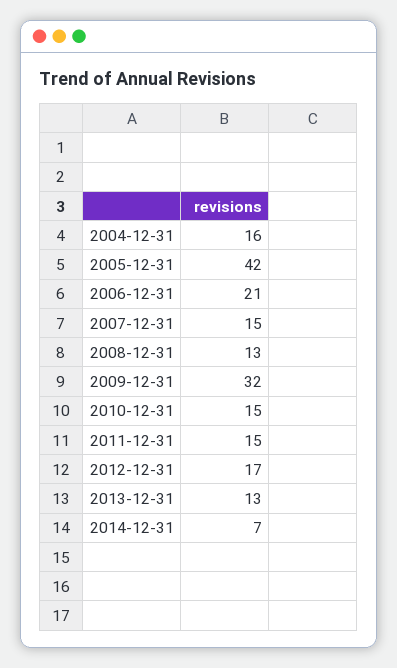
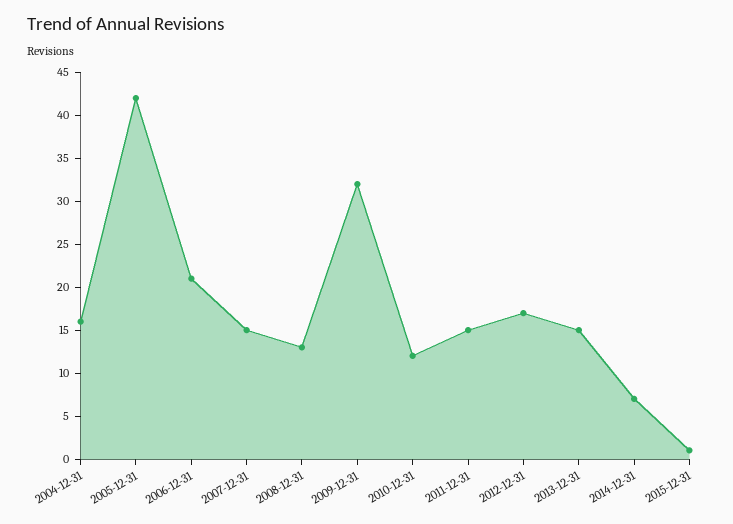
2010-12-31: 15 -> 12
2013-12-31: 13 -> 15
2015-12-31: none -> 1

